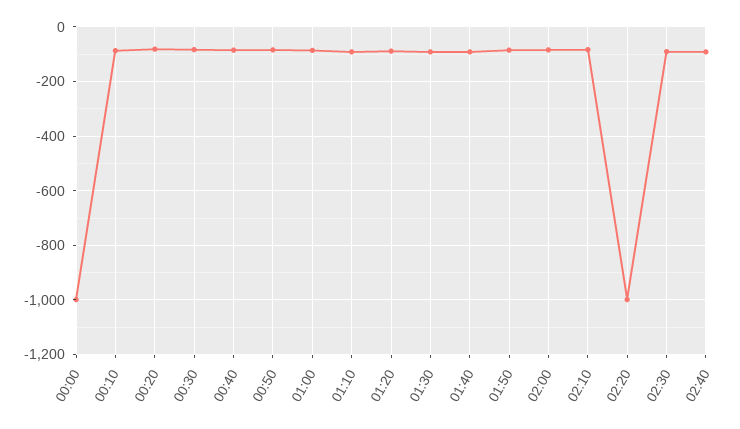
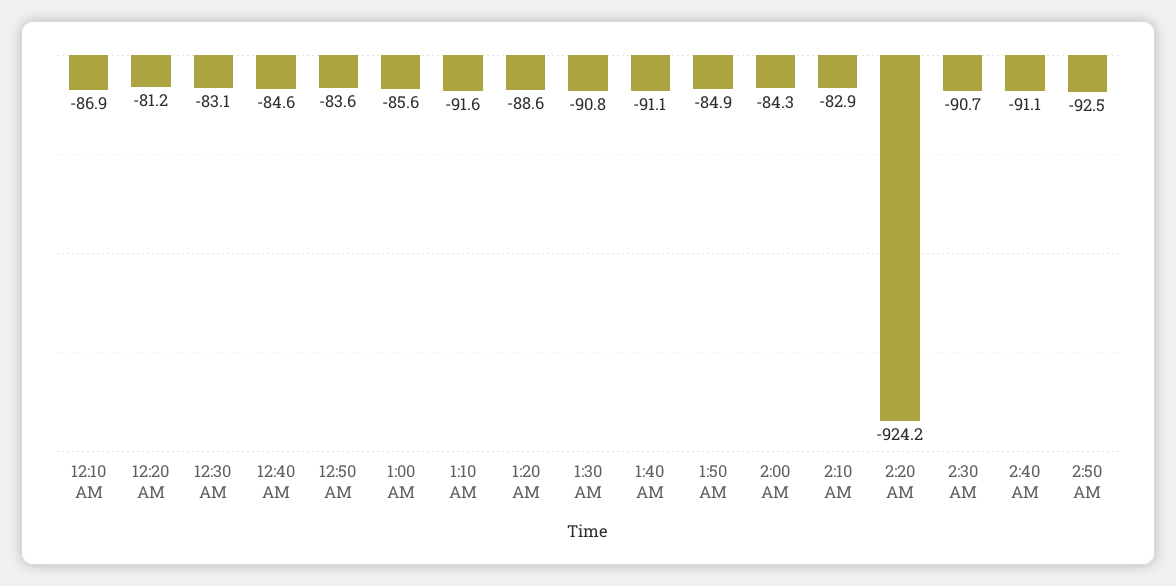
00:00: -1000 -> none
02:20: -1000 -> -924.2
2:50 AM: none -> -92.5

